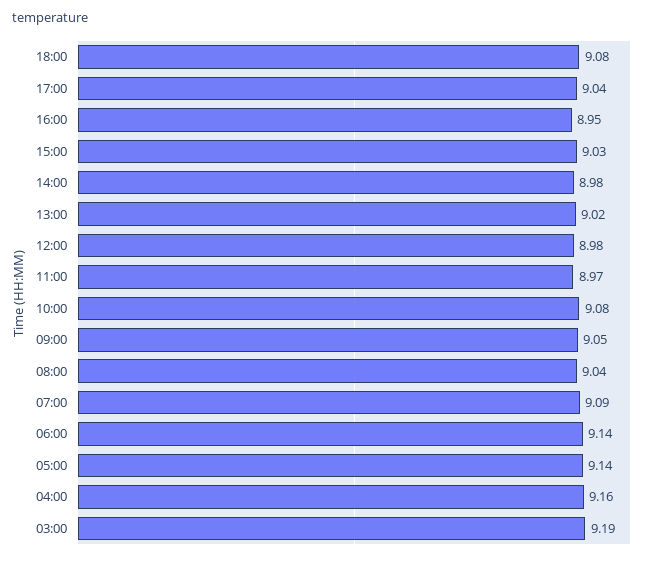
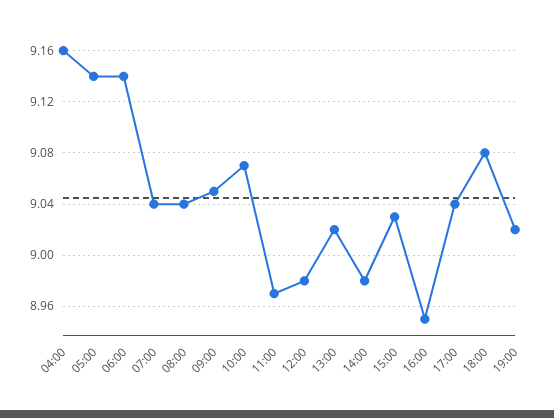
10:00: 9.08 -> 9.07
07:00: 9.09 -> 9.04
03:00: 9.19 -> none
19:00: none -> 9.02

